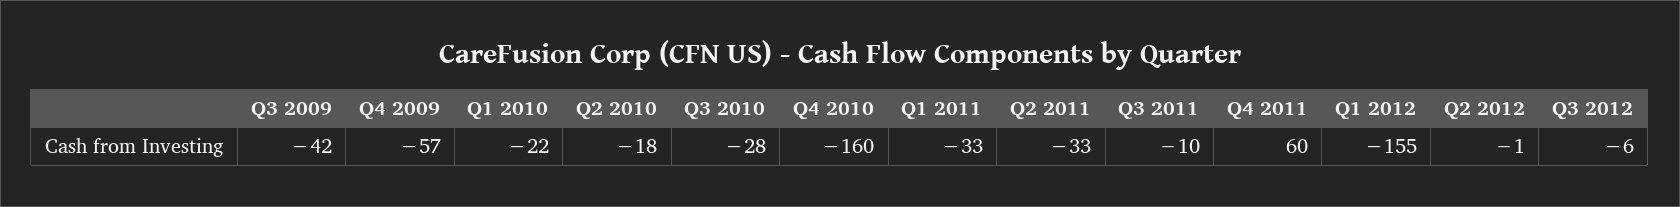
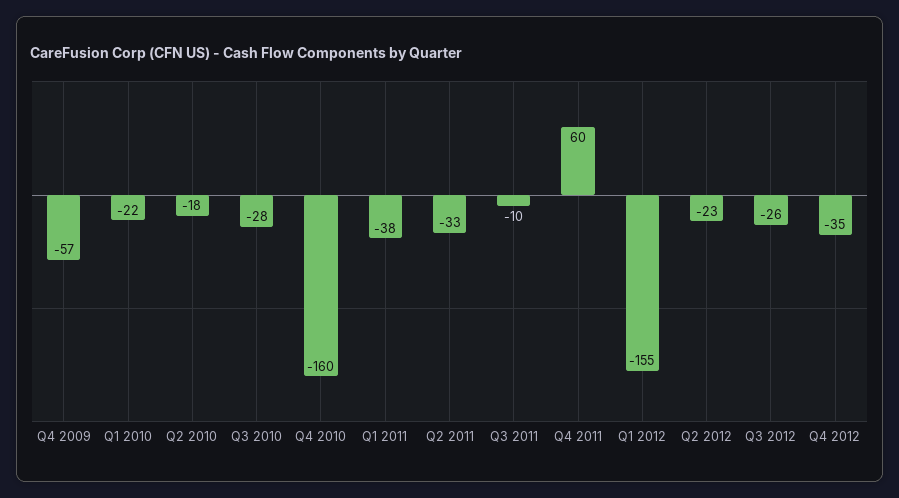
Q3 2009: -42 -> none
Q1 2011: -33 -> -38
Q2 2012: -1 -> -23
Q3 2012: -6 -> -26
Q4 2012: none -> -35

